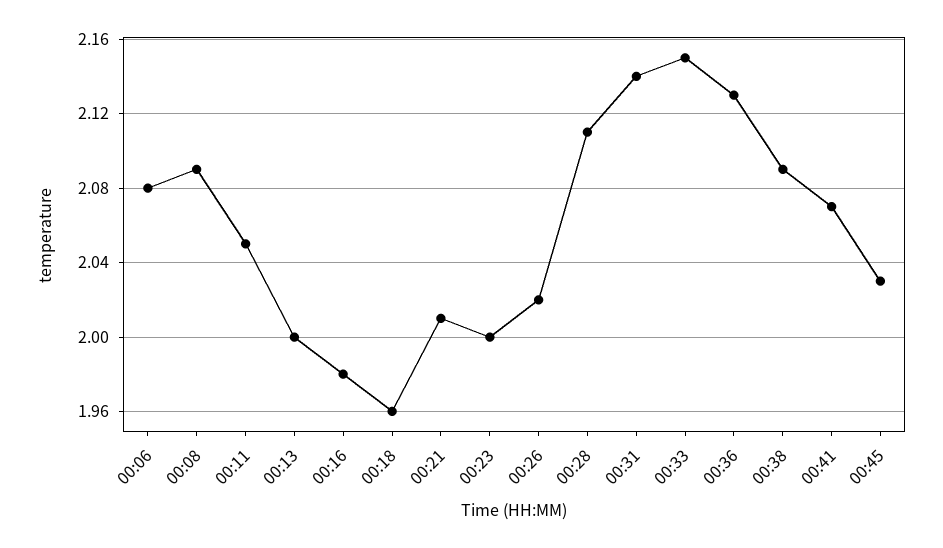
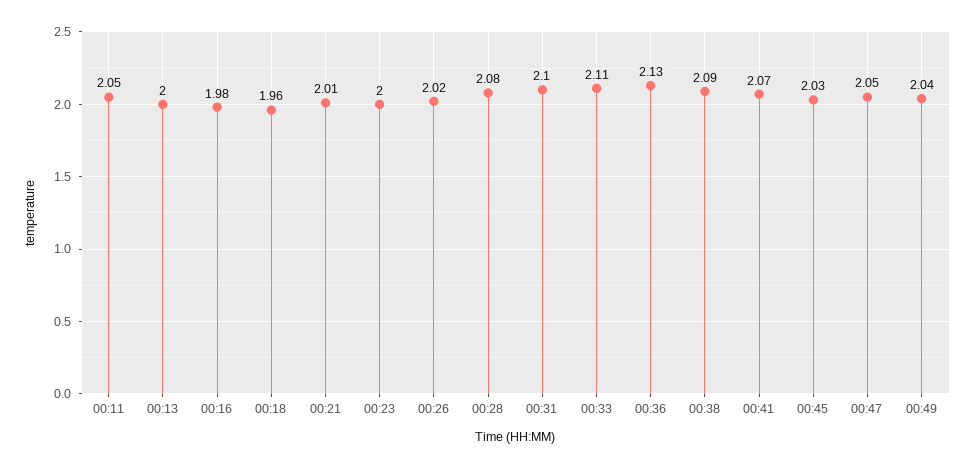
00:06: 2.08 -> none
00:08: 2.09 -> none
00:28: 2.11 -> 2.08
00:31: 2.14 -> 2.1
00:33: 2.15 -> 2.11
00:47: none -> 2.05
00:49: none -> 2.04

